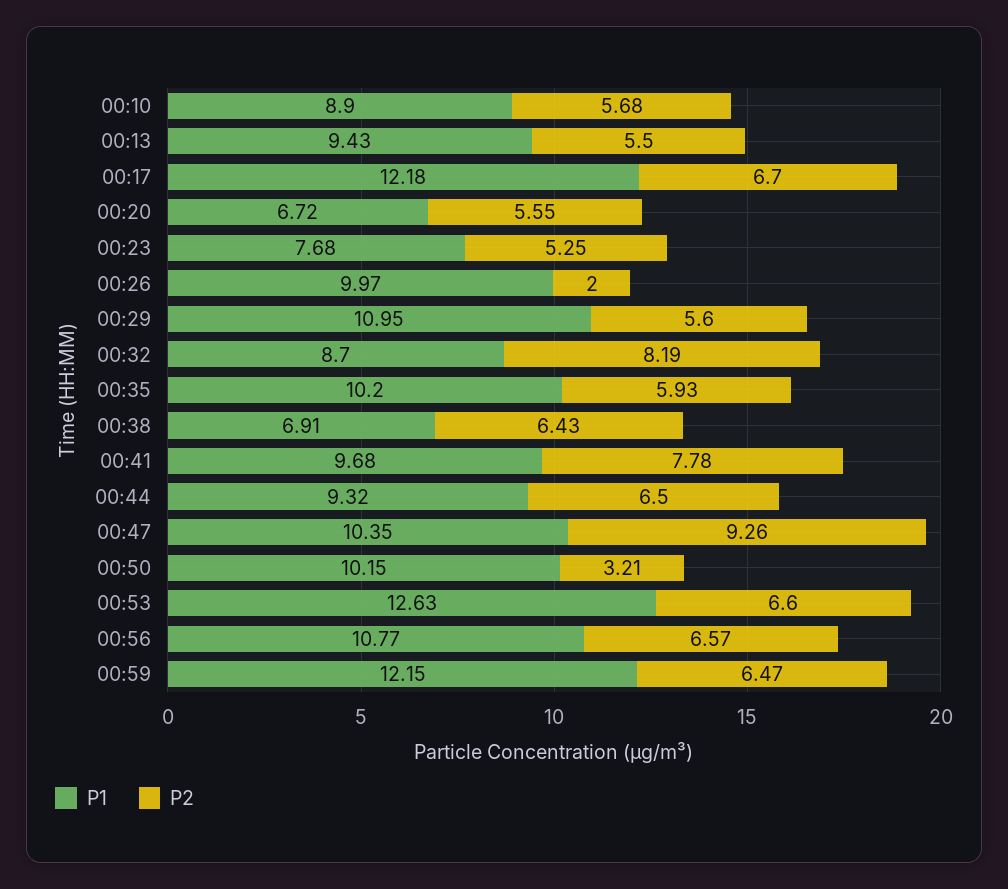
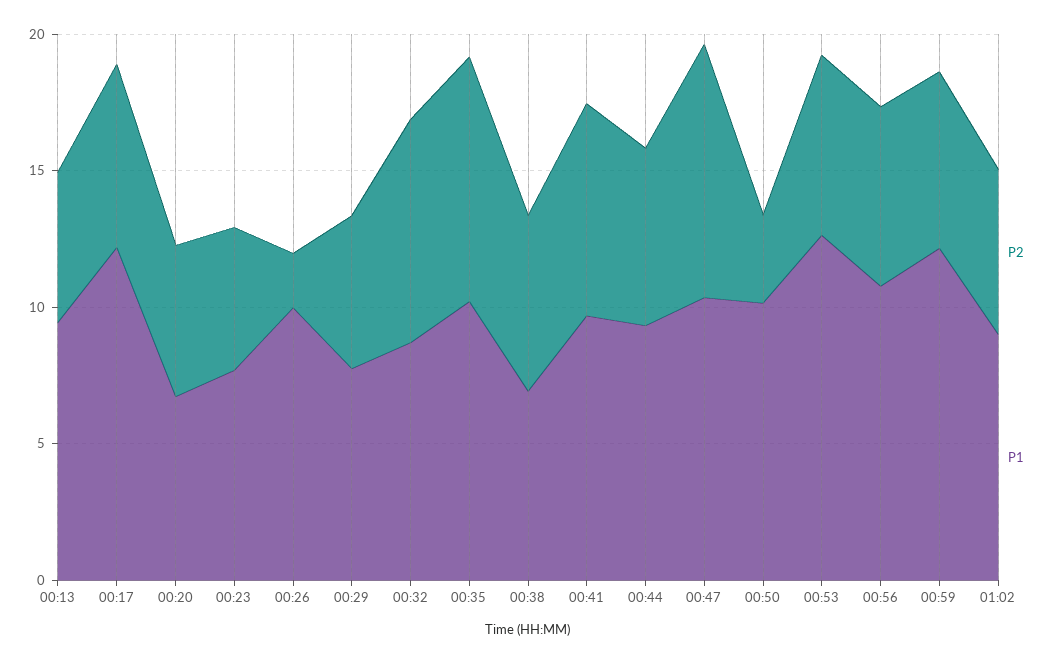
P1, 00:10: 8.9 -> none
P2, 00:10: 5.68 -> none
P1, 00:29: 10.95 -> 8
P2, 00:35: 5.93 -> 9
P2, 01:02: none -> 6
P1, 01:02: none -> 9

